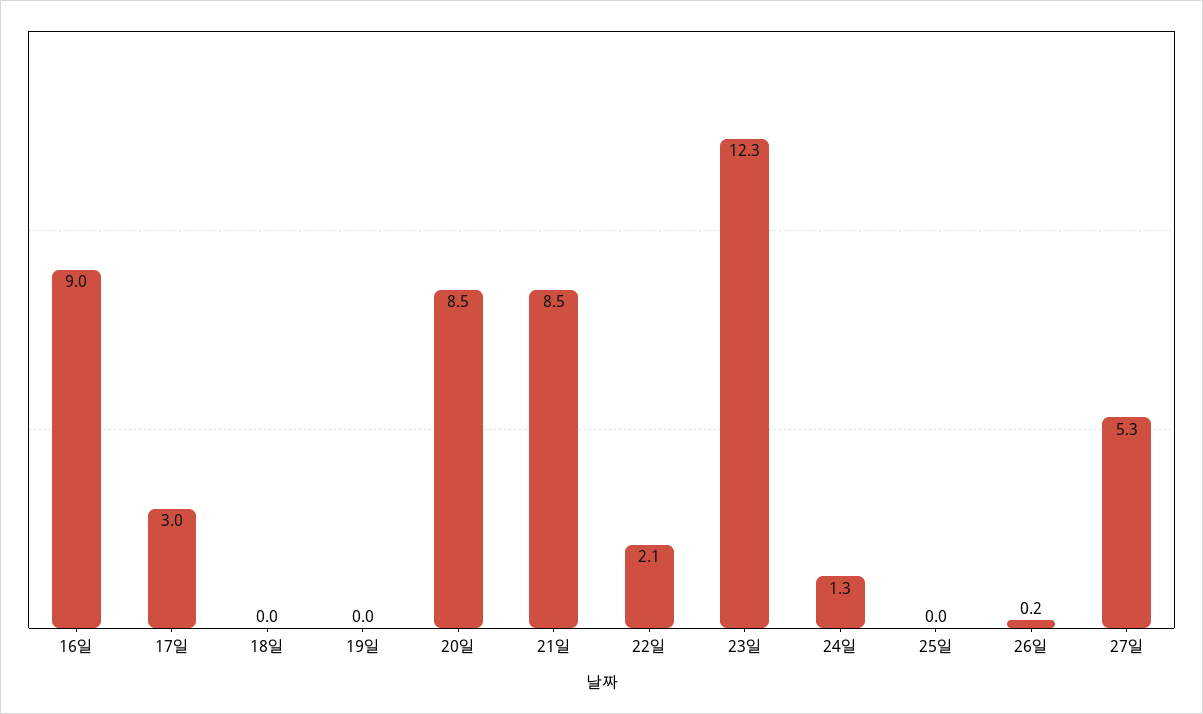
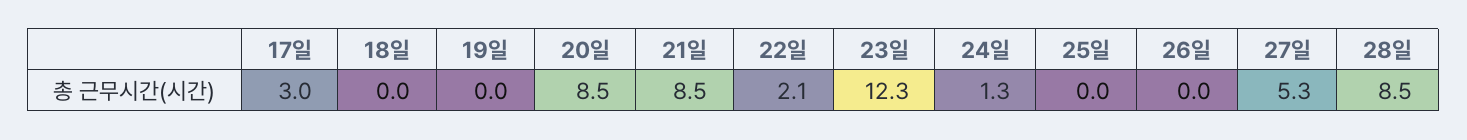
16일: 9 -> none
26일: 0.2 -> 0
28일: none -> 8.5

